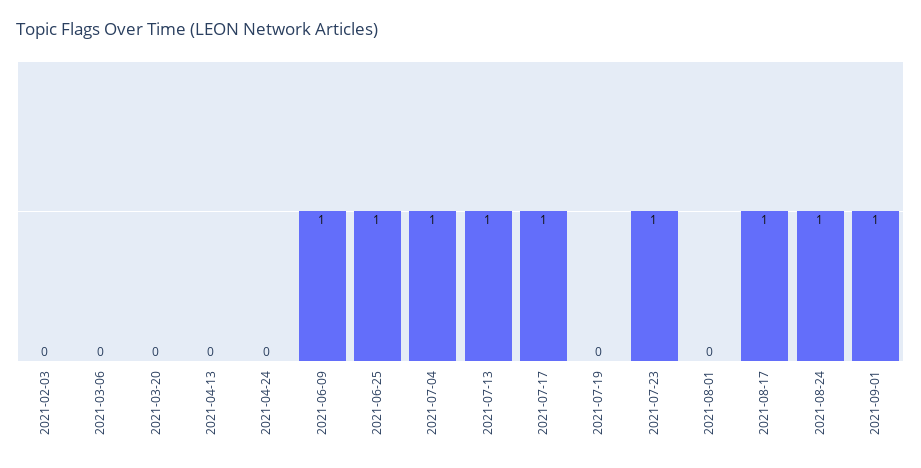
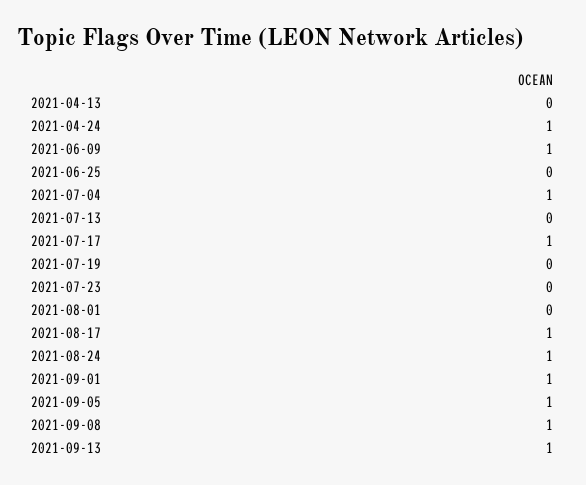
2021-02-03: 0 -> none
2021-03-06: 0 -> none
2021-03-20: 0 -> none
2021-04-24: 0 -> 1
2021-06-25: 1 -> 0
2021-07-13: 1 -> 0
2021-07-23: 1 -> 0
2021-09-05: none -> 1
2021-09-08: none -> 1
2021-09-13: none -> 1

